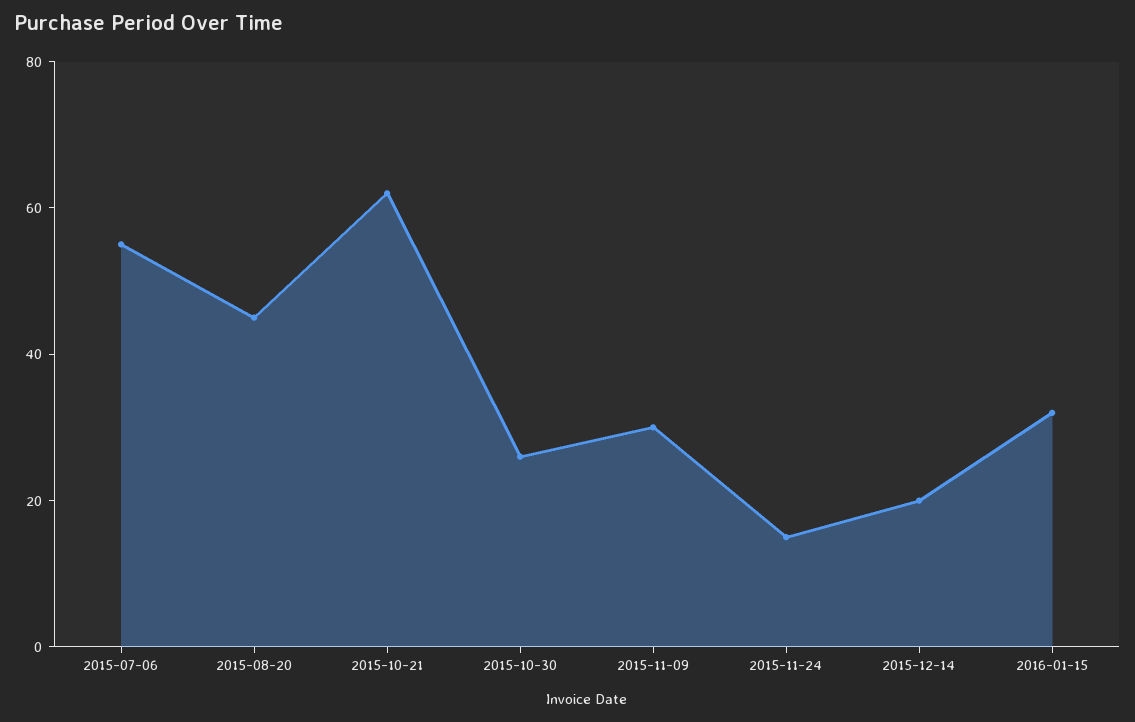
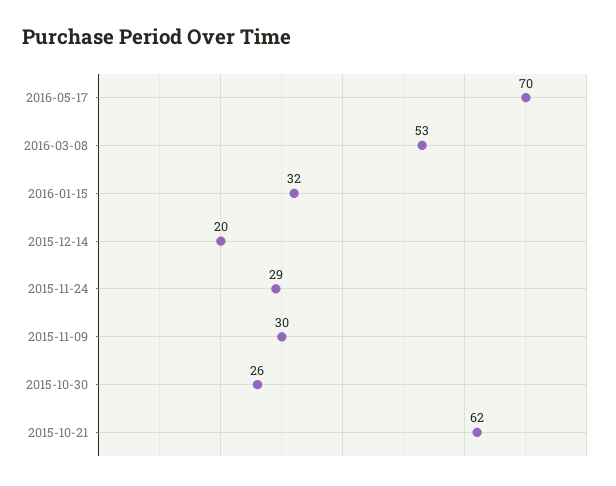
2015-07-06: 55 -> none
2015-08-20: 45 -> none
2015-11-24: 15 -> 29
2016-05-17: none -> 70
2016-03-08: none -> 53

